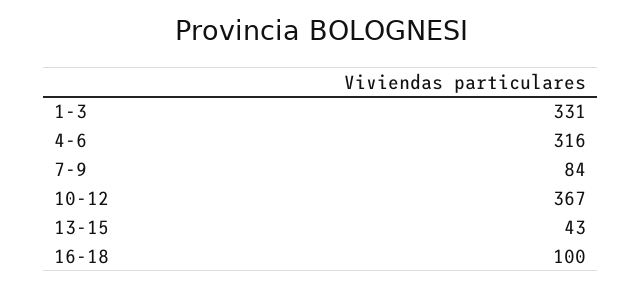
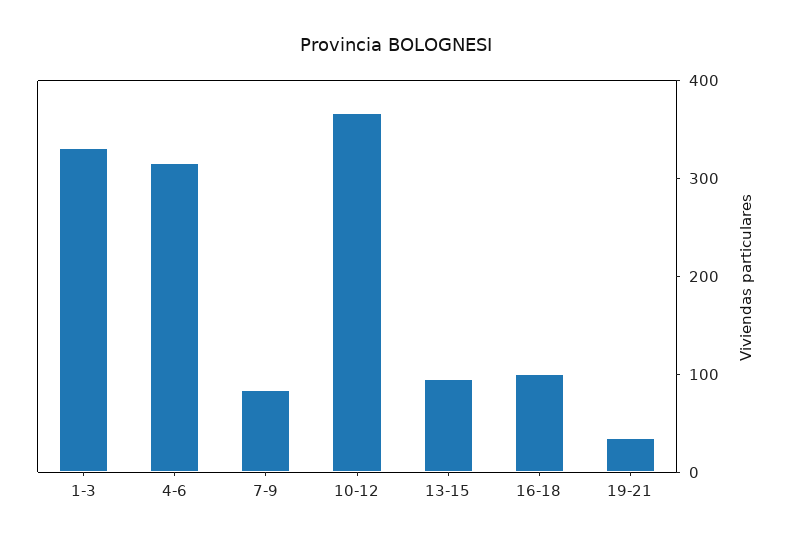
13-15: 43 -> 100
19-21: none -> 40

